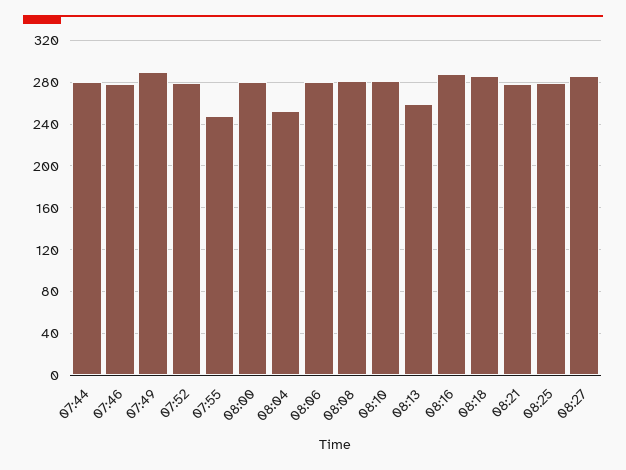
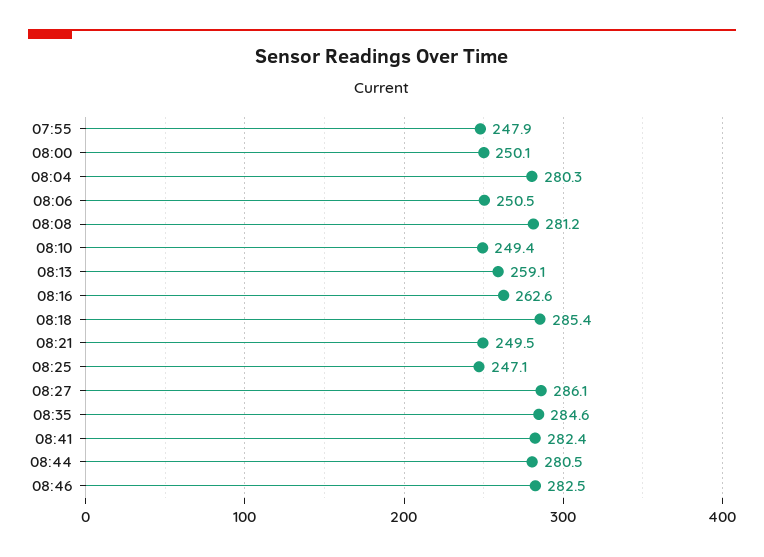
07:44: 280 -> none
07:46: 280 -> none
07:49: 290 -> none
07:52: 280 -> none
08:00: 280 -> 250.1
08:04: 250 -> 280.3
08:06: 280 -> 250.5
08:10: 280 -> 249.4
08:16: 290 -> 262.6
08:21: 280 -> 249.5
08:25: 280 -> 247.1
08:35: none -> 284.6
08:41: none -> 282.4
08:44: none -> 280.5
08:46: none -> 282.5

